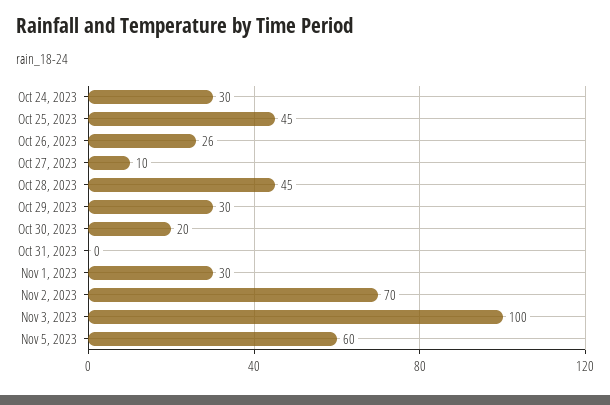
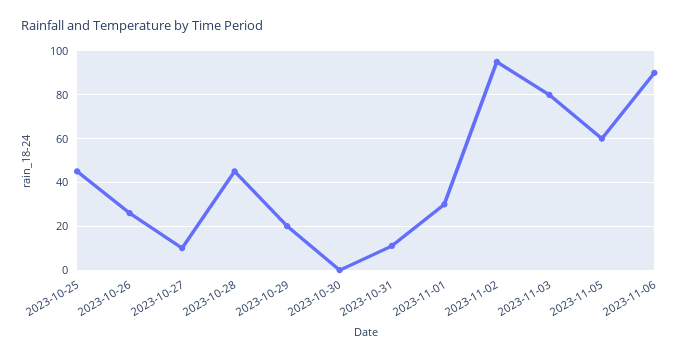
Oct 24, 2023: 30 -> none
Oct 29, 2023: 30 -> 20
Oct 30, 2023: 20 -> 0
Oct 31, 2023: 0 -> 10
Nov 2, 2023: 70 -> 95
Nov 3, 2023: 100 -> 80
2023-11-06: none -> 90

